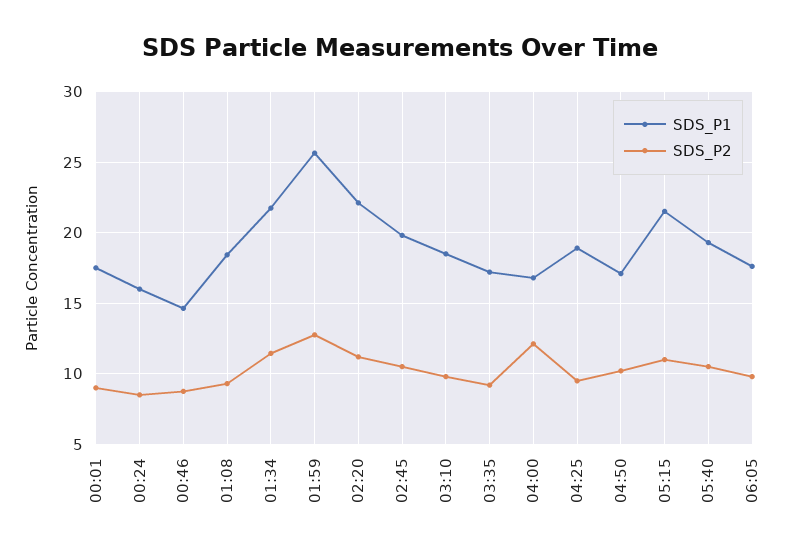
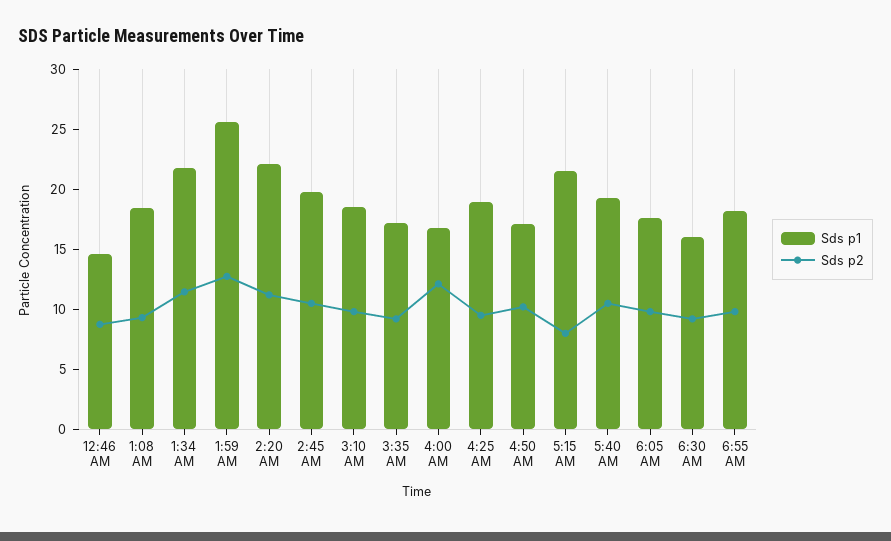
SDS_P1, 00:01: 17.5 -> none
SDS_P2, 00:01: 9 -> none
SDS_P1, 00:24: 16 -> none
SDS_P2, 00:24: 8.5 -> none
SDS_P2, 05:15: 11 -> 8
SDS_P1, 6:30 AM: none -> 16
SDS_P2, 6:30 AM: none -> 9
SDS_P1, 6:55 AM: none -> 18
SDS_P2, 6:55 AM: none -> 10

